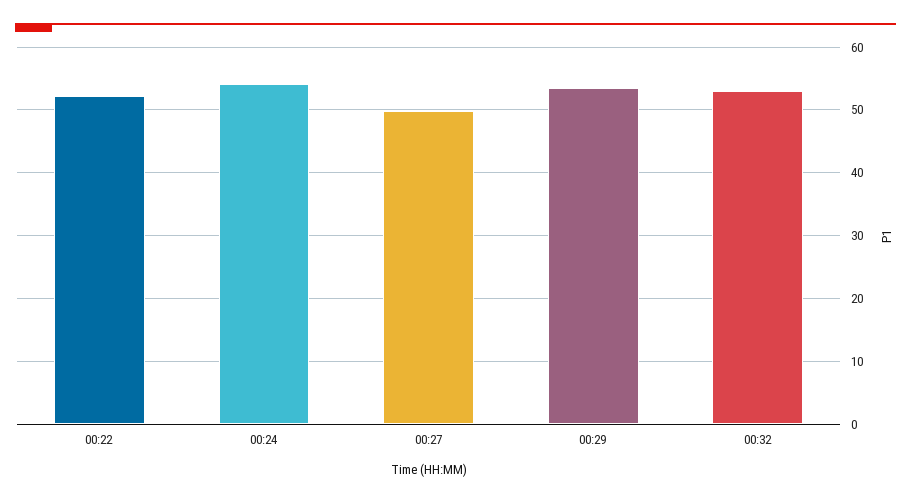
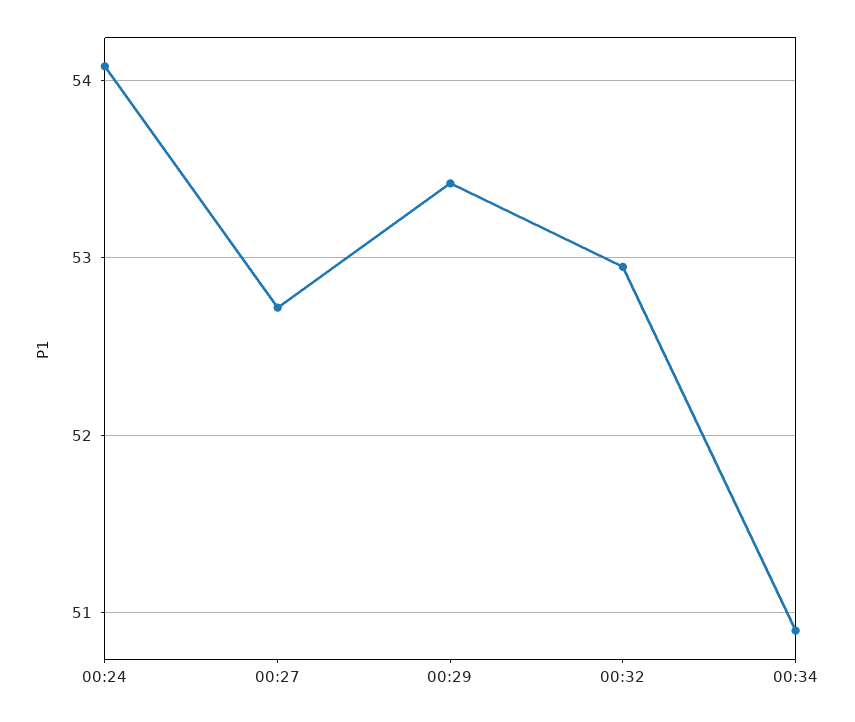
00:22: 52 -> none
00:27: 50 -> 52.7
00:34: none -> 50.9

